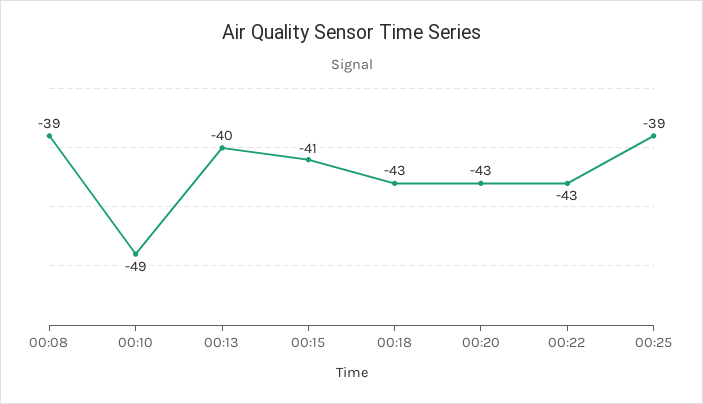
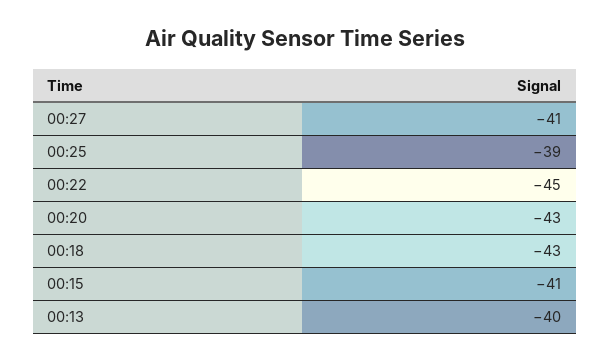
00:08: -39 -> none
00:10: -49 -> none
00:22: -43 -> -45
00:27: none -> -41

